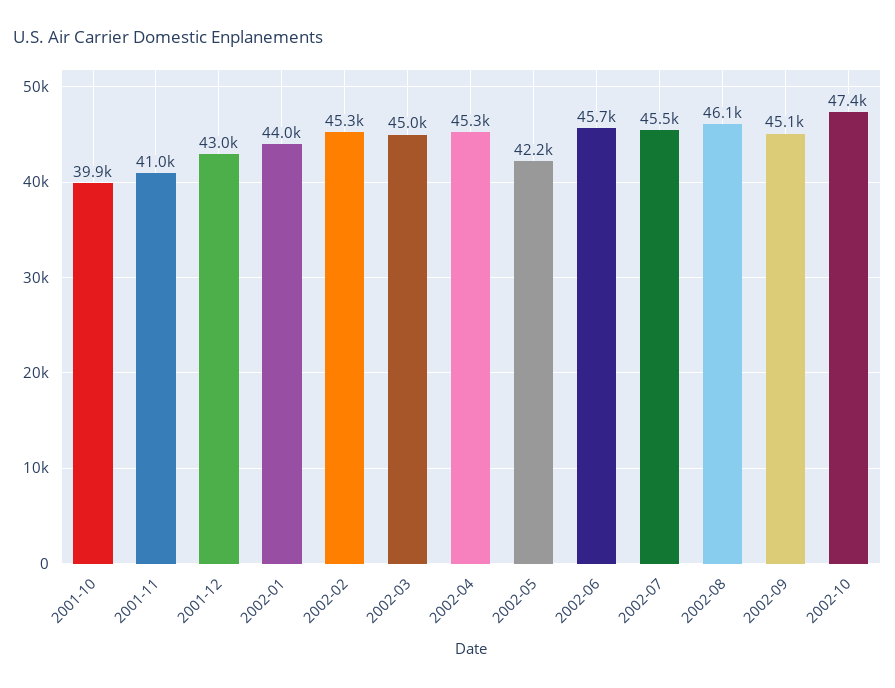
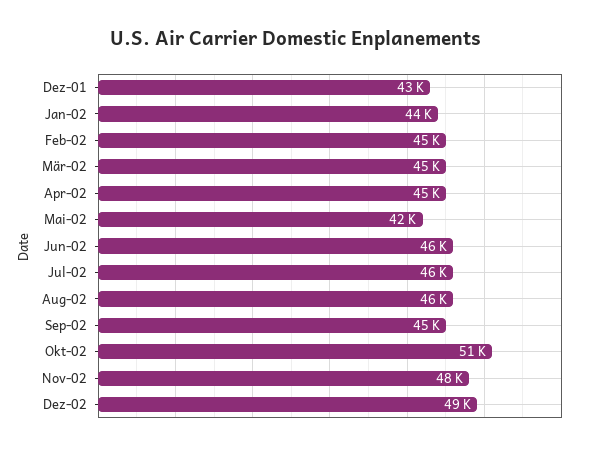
2001-10: 39900 -> none
2001-11: 41000 -> none
2002-10: 47400 -> 51000
Nov-02: none -> 48000
Dez-02: none -> 49000

